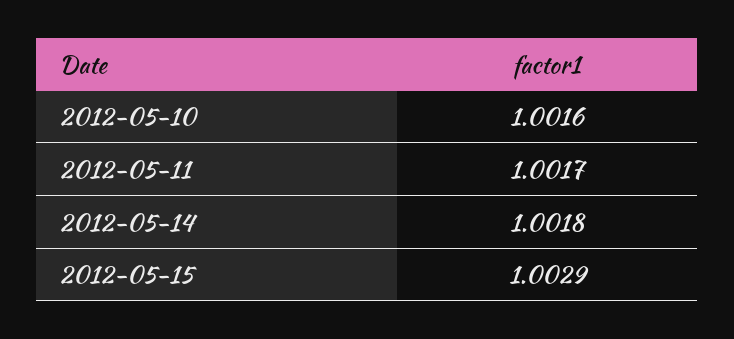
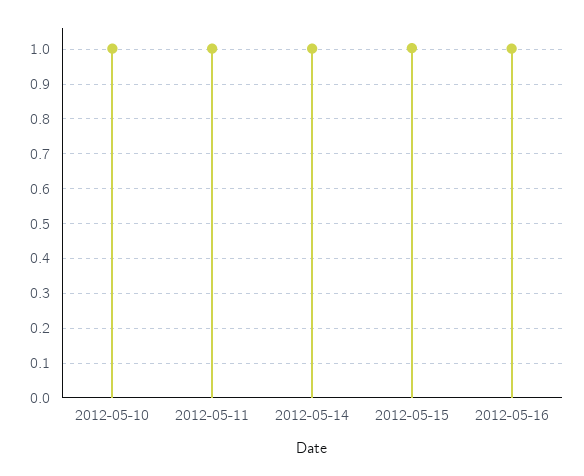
2012-05-16: none -> 1

